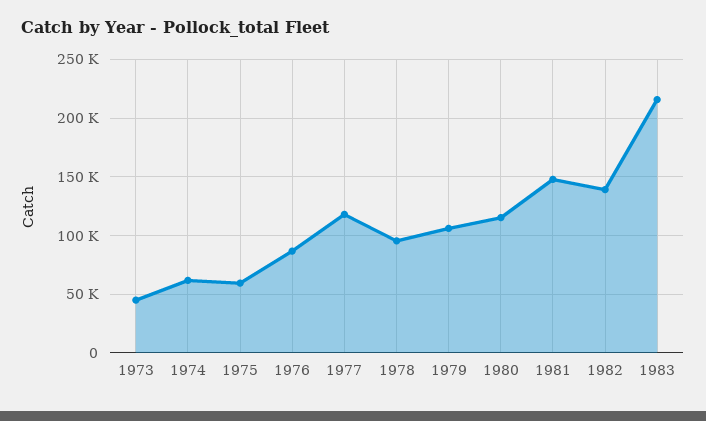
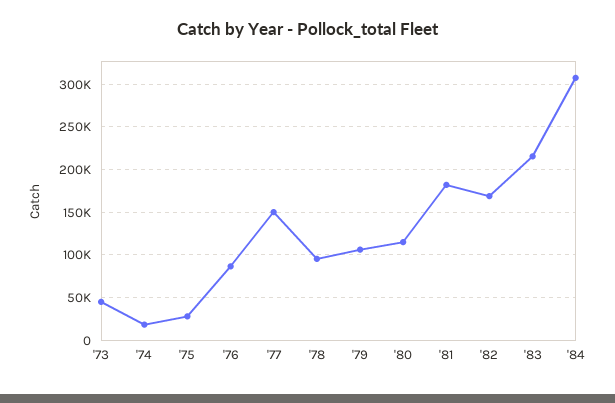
1974: 60000 -> 20000
1975: 60000 -> 30000
1977: 120000 -> 150000
1981: 150000 -> 180000
1982: 140000 -> 170000
'84: none -> 310000

